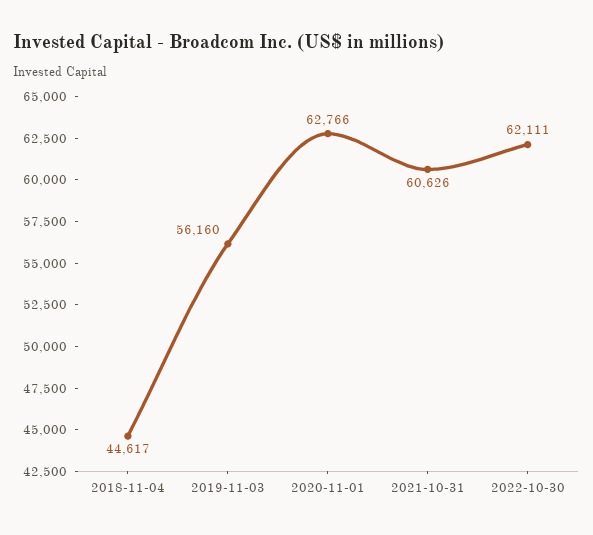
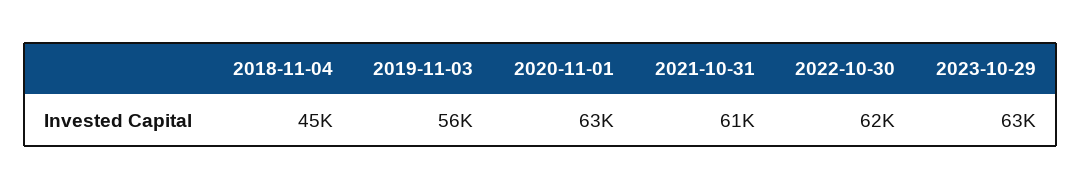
2023-10-29: none -> 63000

